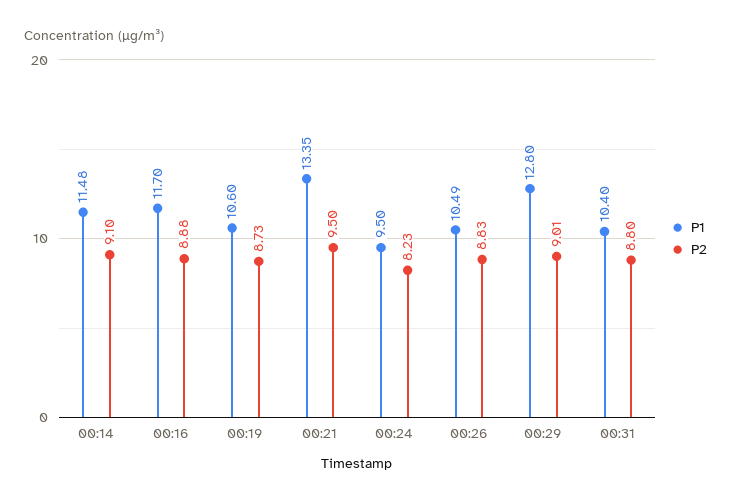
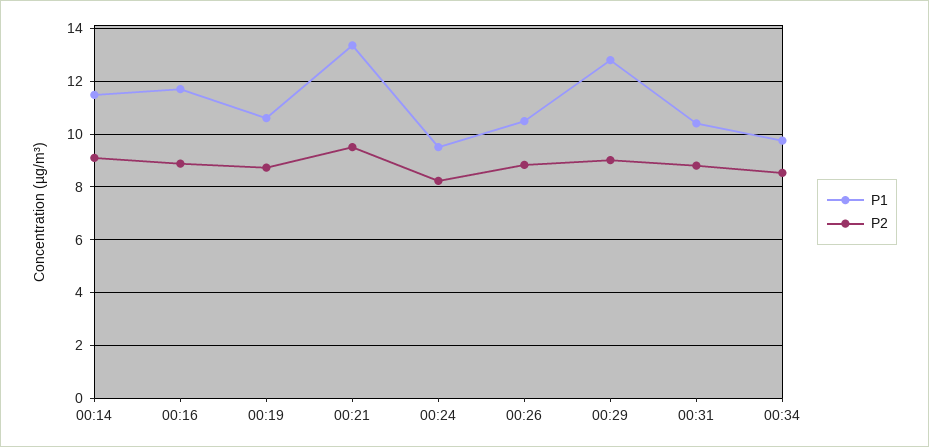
P1, 00:34: none -> 9.75
P2, 00:34: none -> 8.5

